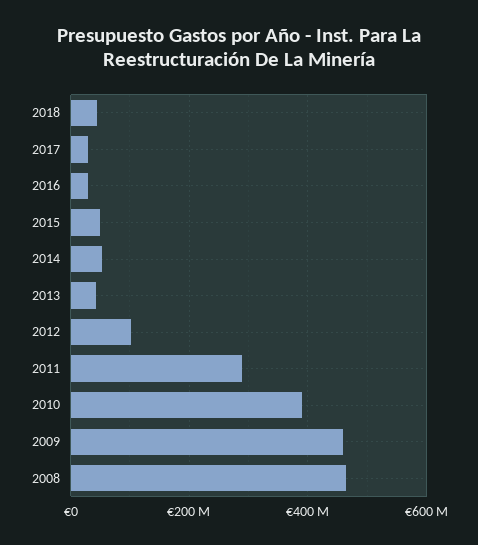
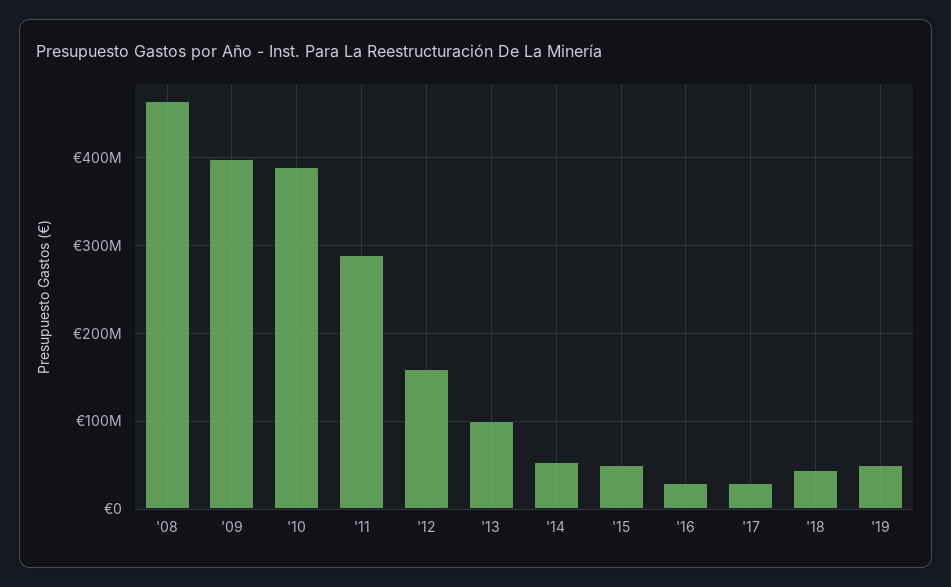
2013: 40000000 -> 100000000
2012: 100000000 -> 160000000
2009: 460000000 -> 400000000
'19: none -> 50000000

